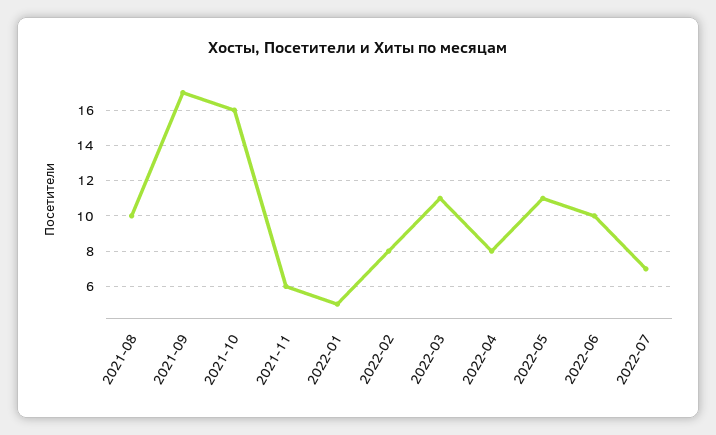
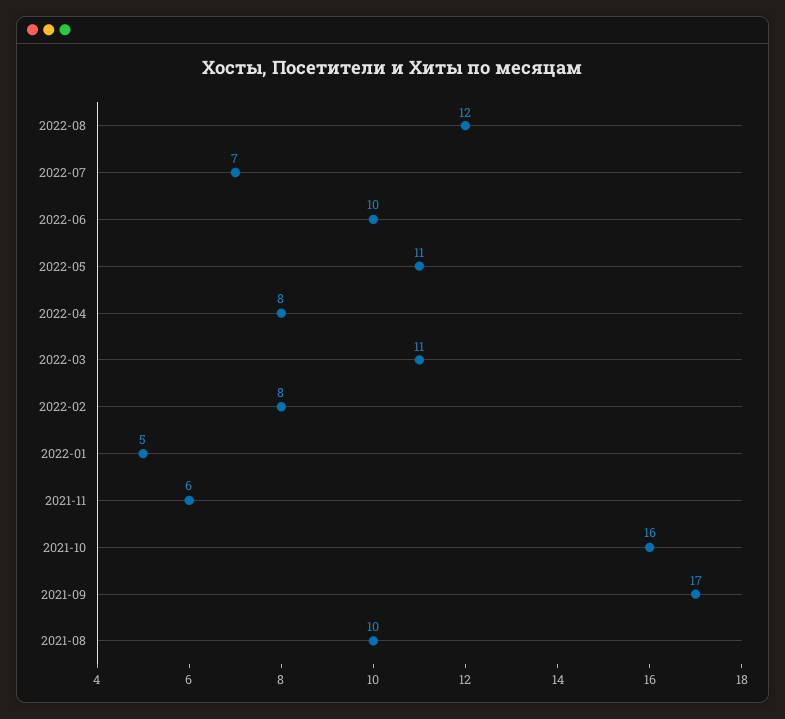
2022-08: none -> 12

